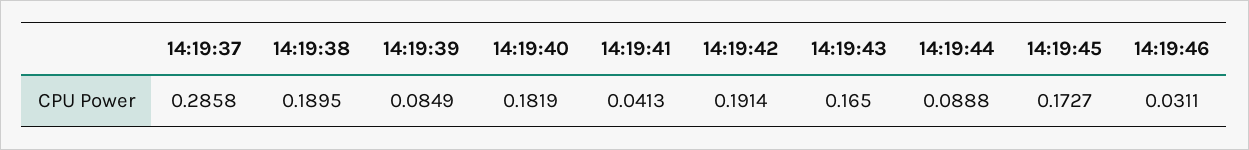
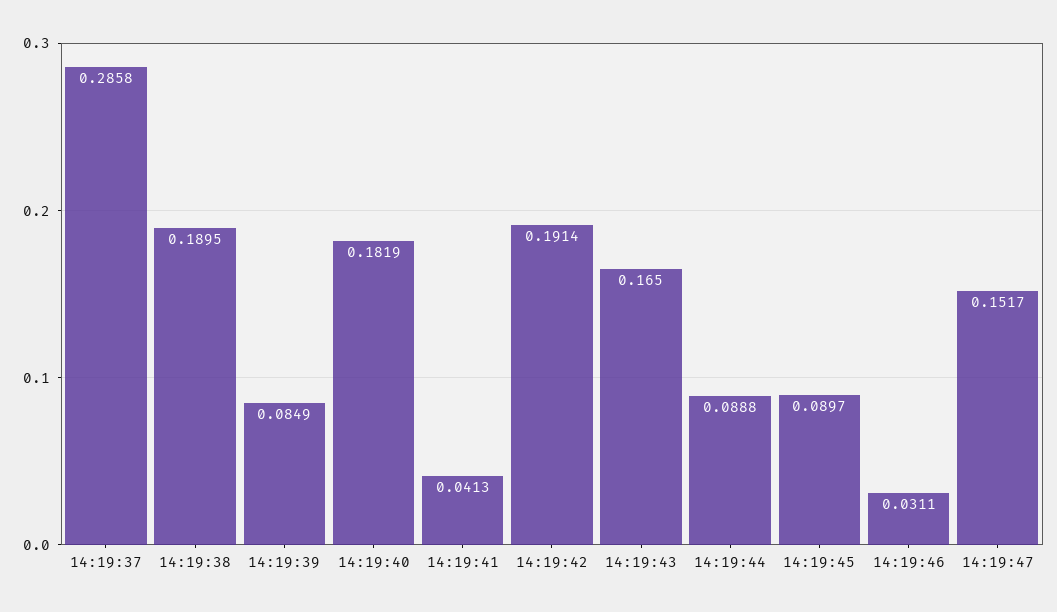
14:19:45: 0.1727 -> 0.0897
14:19:47: none -> 0.1517

